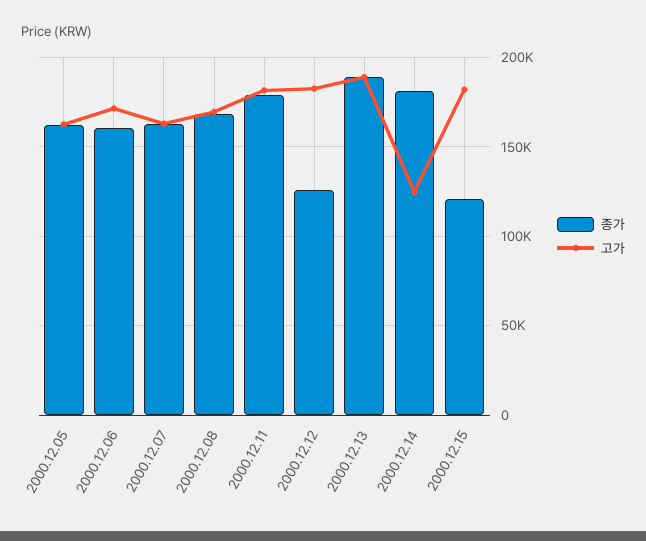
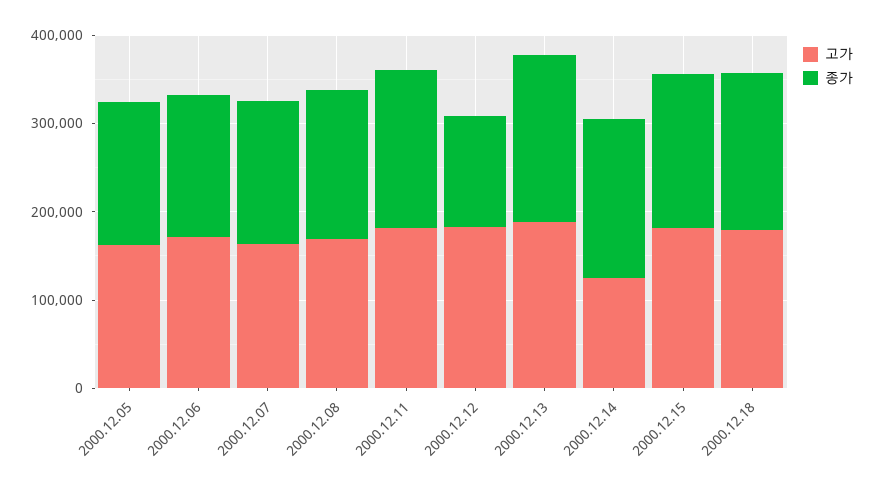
종가, 2000.12.15: 120000 -> 180000
고가, 2000.12.18: none -> 180000
종가, 2000.12.18: none -> 180000

